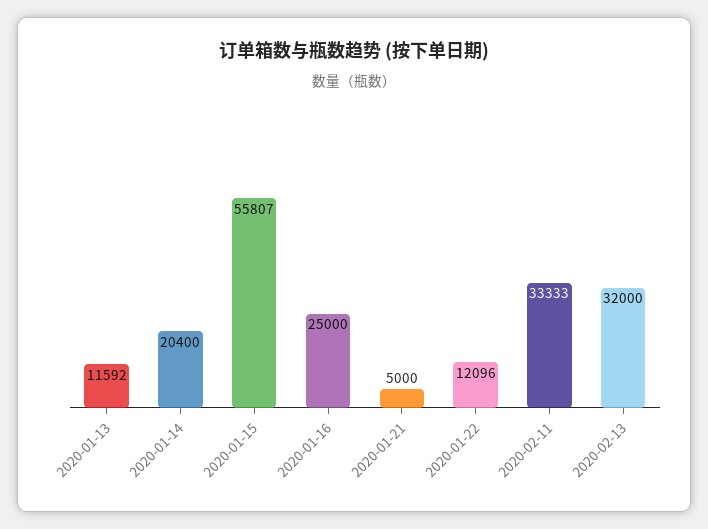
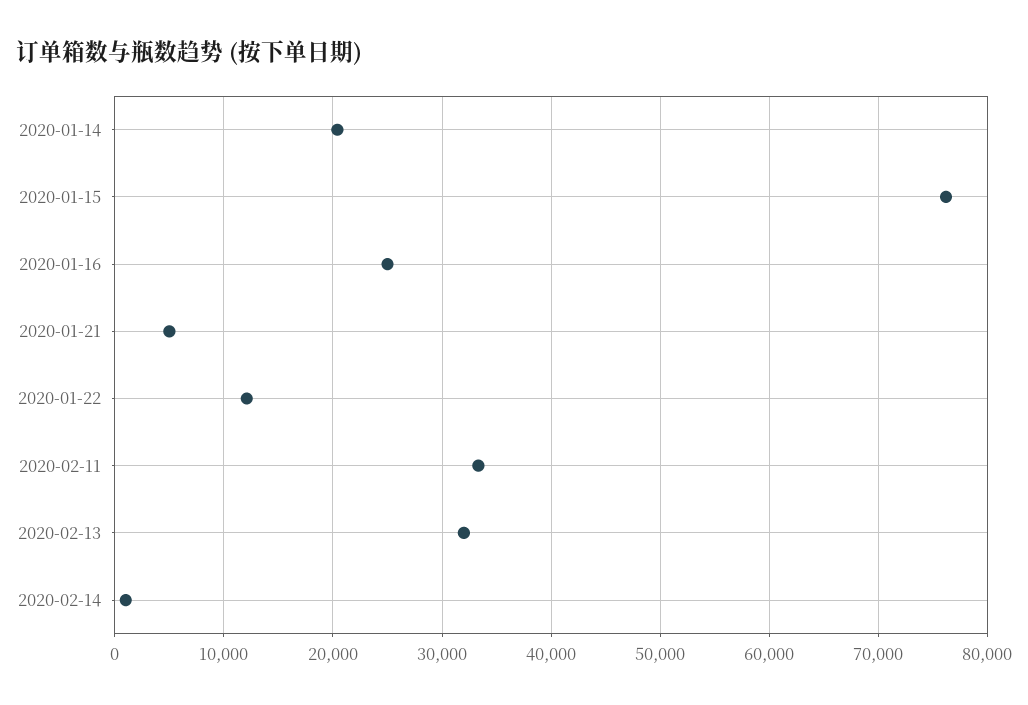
2020-01-13: 11592 -> none
2020-01-15: 55807 -> 76000
2020-02-14: none -> 1000

